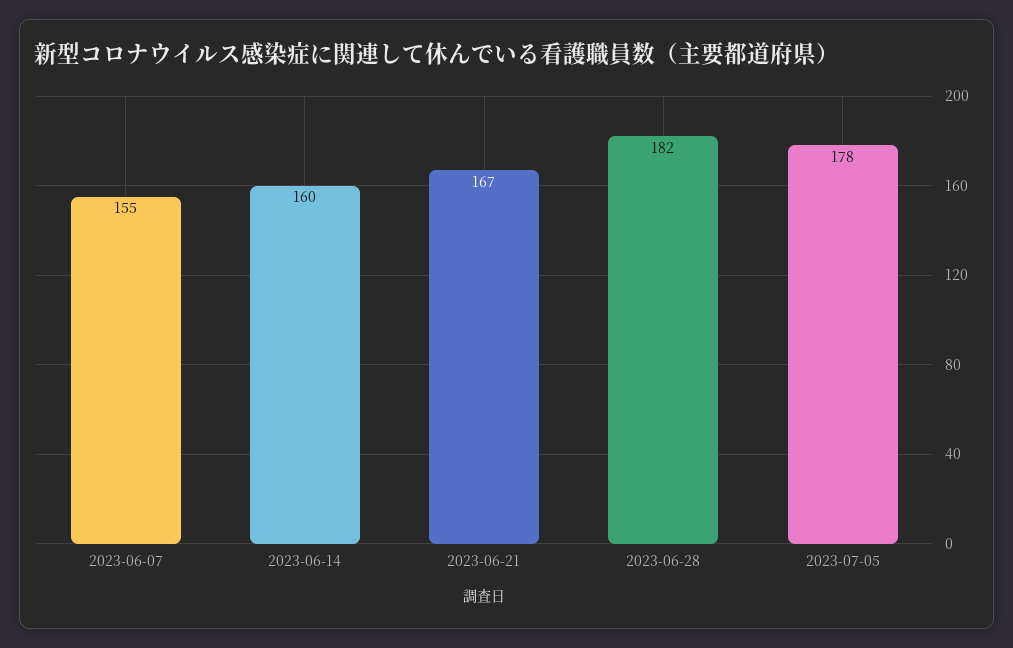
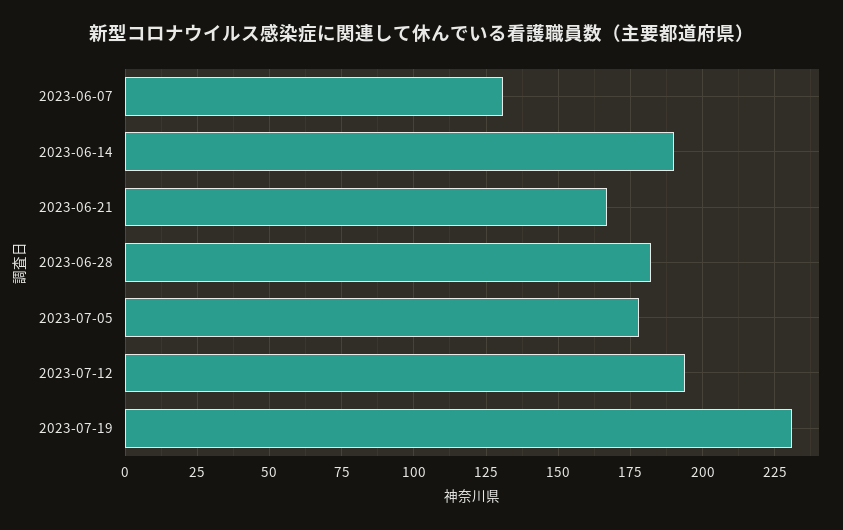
2023-06-07: 155 -> 130
2023-06-14: 160 -> 190
2023-07-12: none -> 195
2023-07-19: none -> 230

